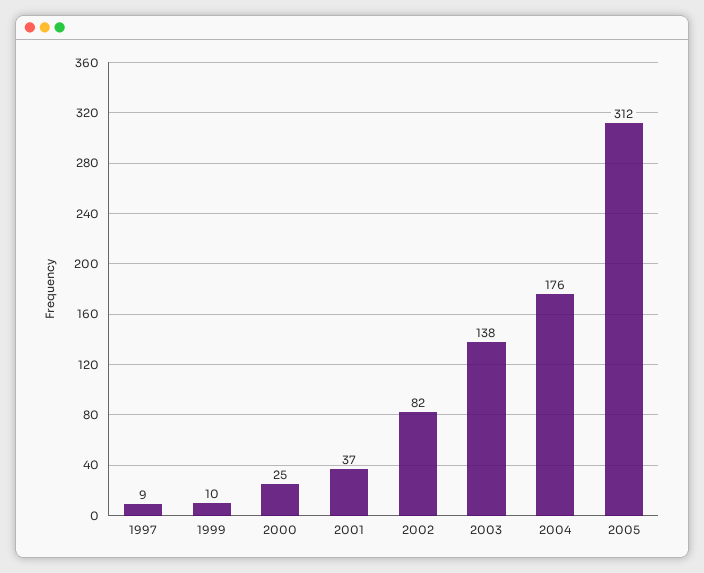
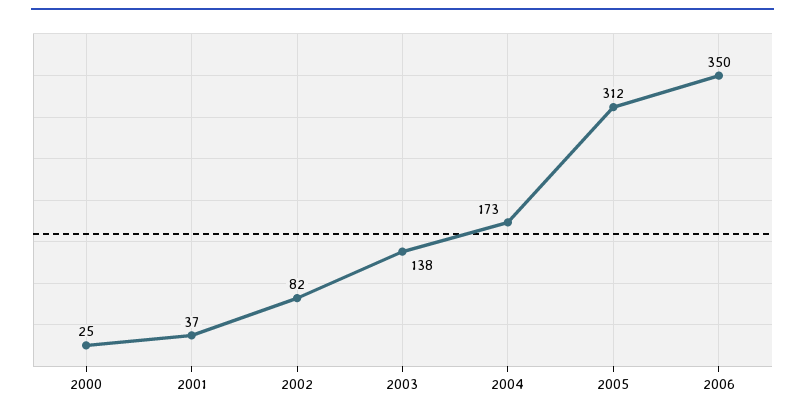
1997: 9 -> none
1999: 10 -> none
2004: 176 -> 173
2006: none -> 350

